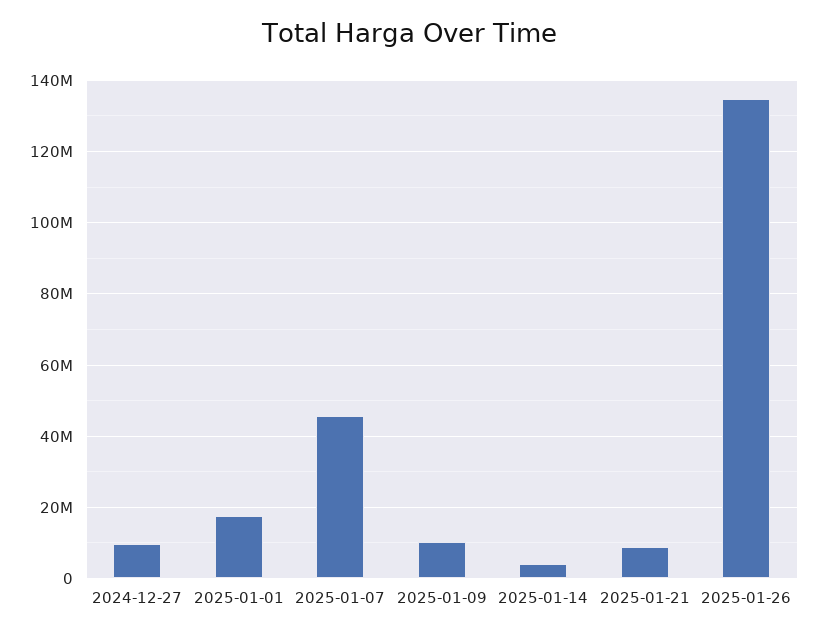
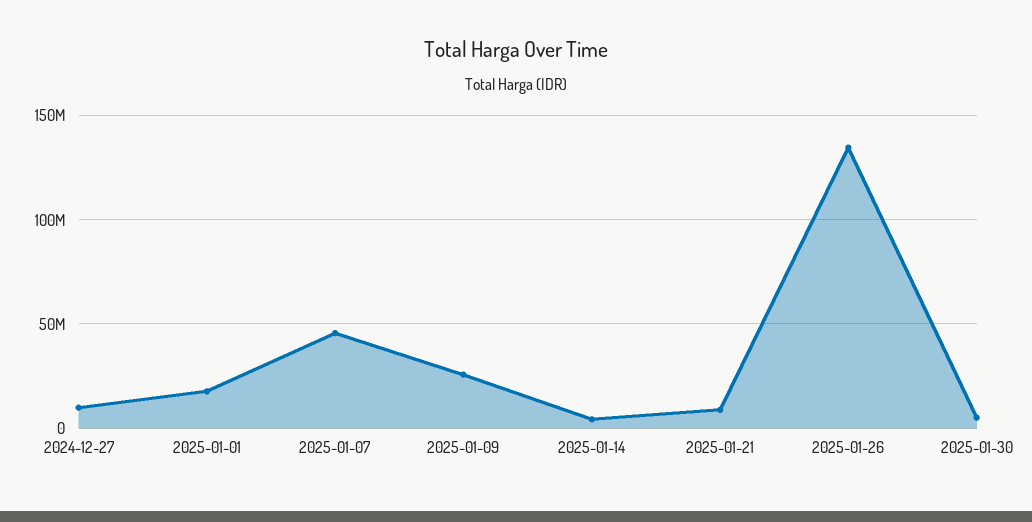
2025-01-09: 10000000 -> 25000000
2025-01-30: none -> 5000000

